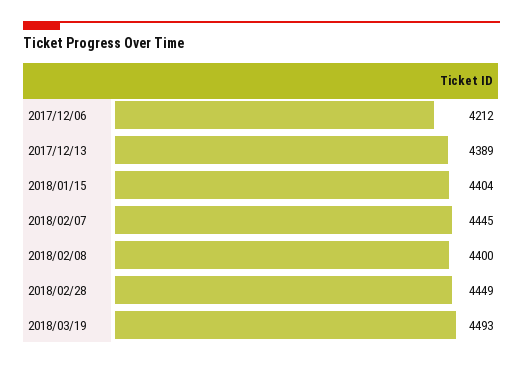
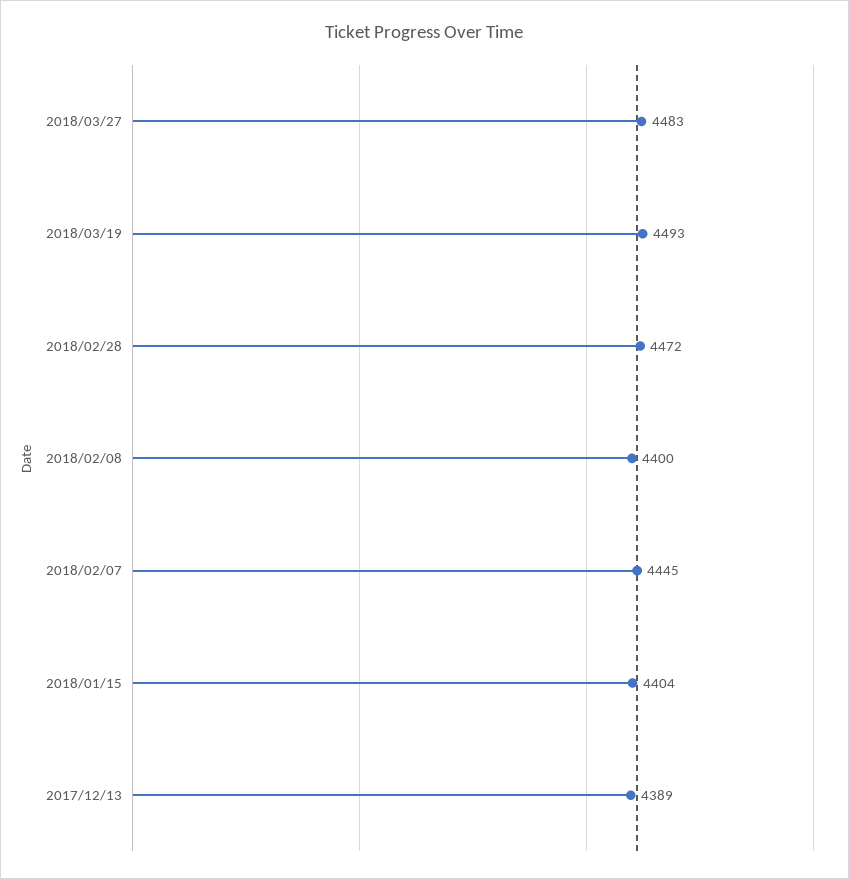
2017/12/06: 4212 -> none
2018/02/28: 4449 -> 4472
2018/03/27: none -> 4483

